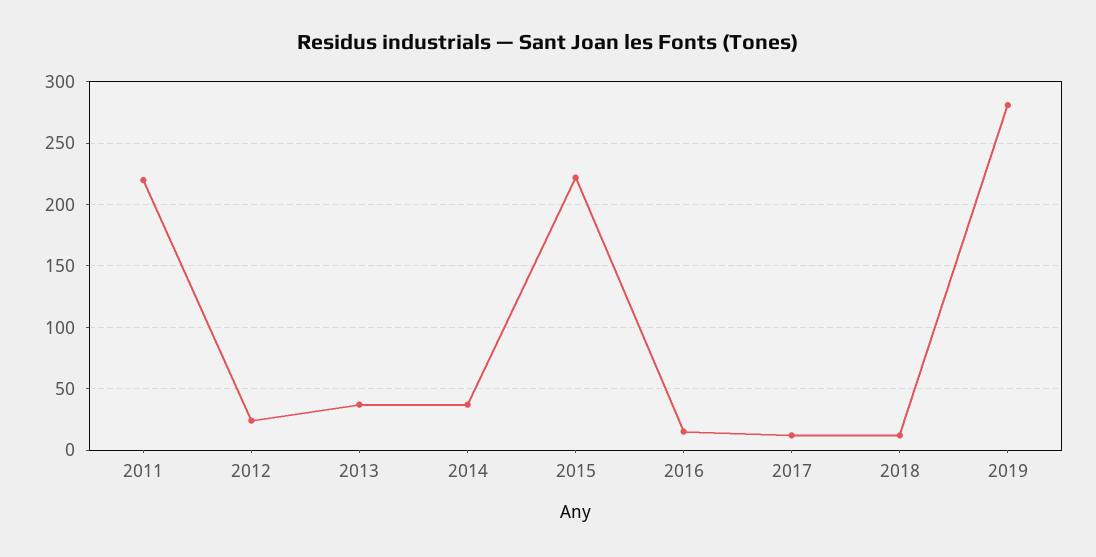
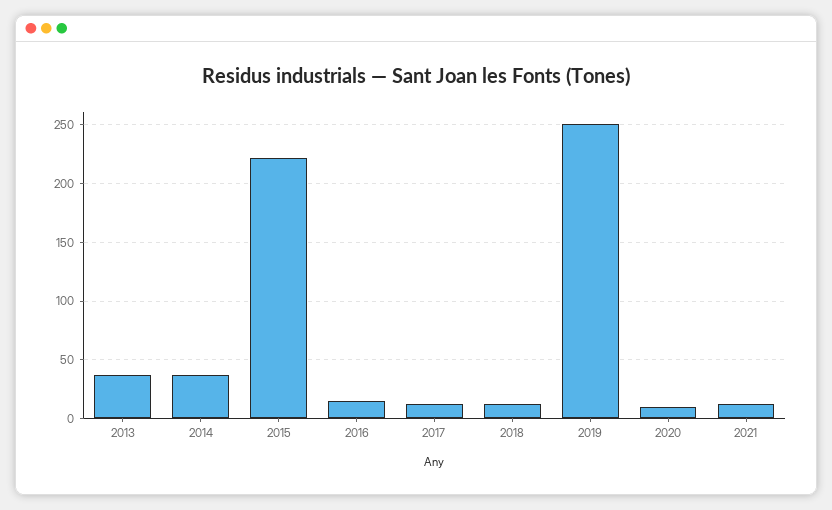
2011: 220 -> none
2012: 25 -> none
2019: 280 -> 250
2020: none -> 10
2021: none -> 10

